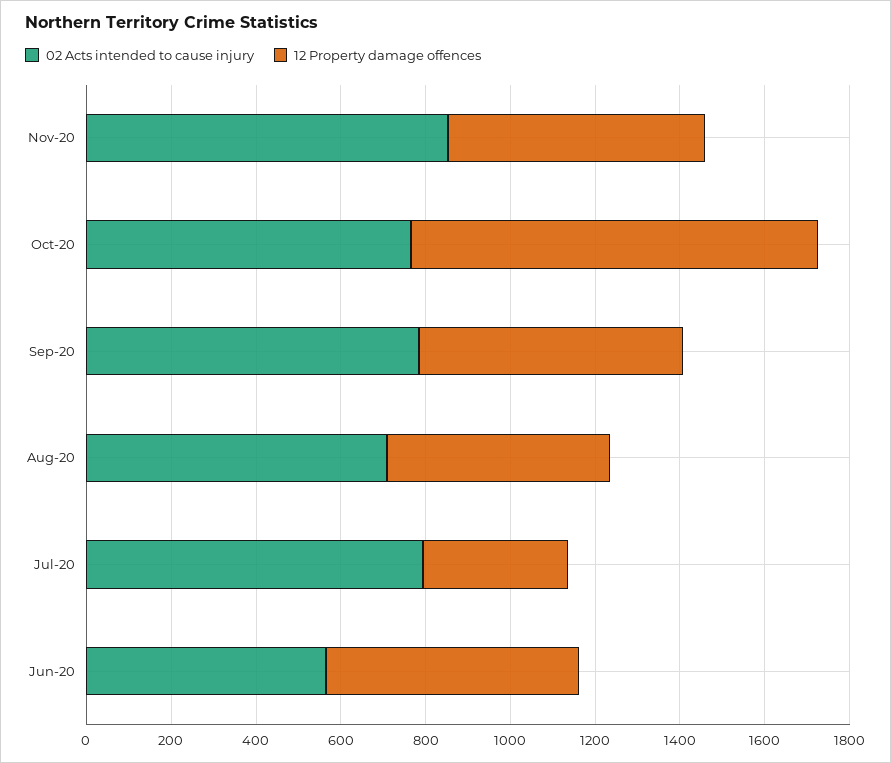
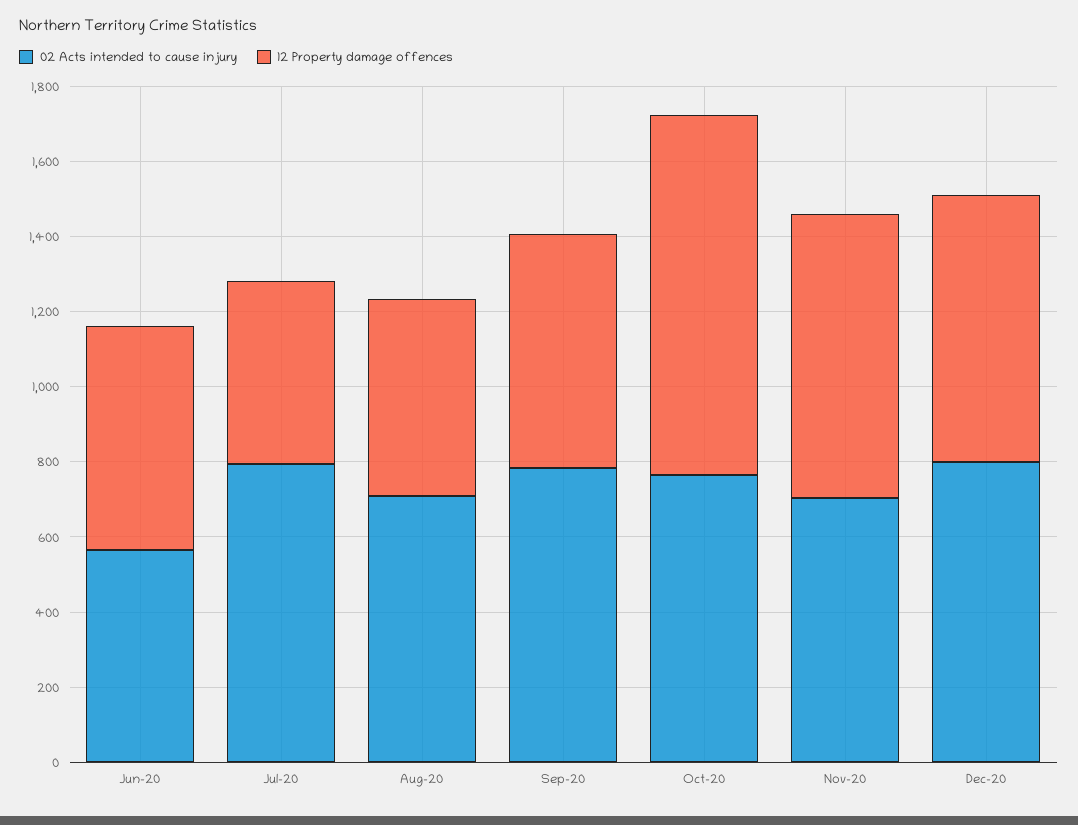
02 Acts intended to cause injury, Nov-20: 850 -> 700
12 Property damage offences, Nov-20: 600 -> 750
12 Property damage offences, Jul-20: 350 -> 500
02 Acts intended to cause injury, Dec-20: none -> 800
12 Property damage offences, Dec-20: none -> 700

